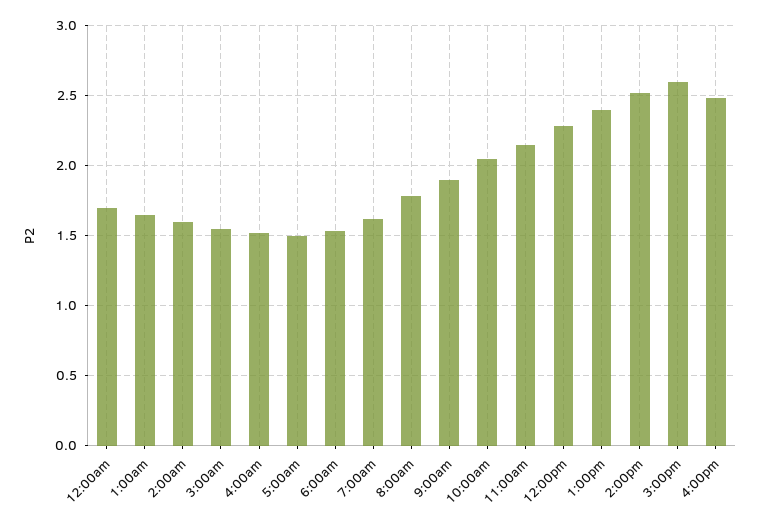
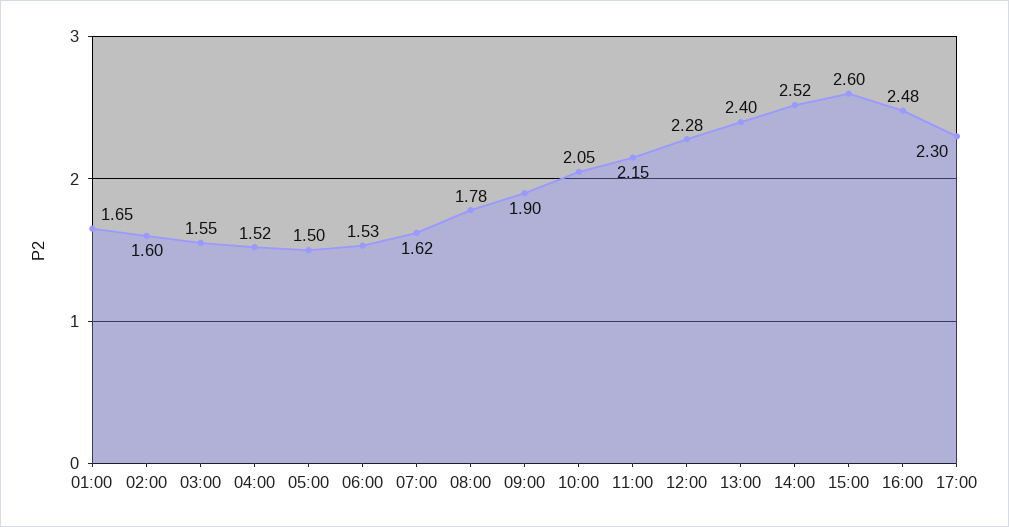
12:00am: 1.7 -> none
17:00: none -> 2.3

